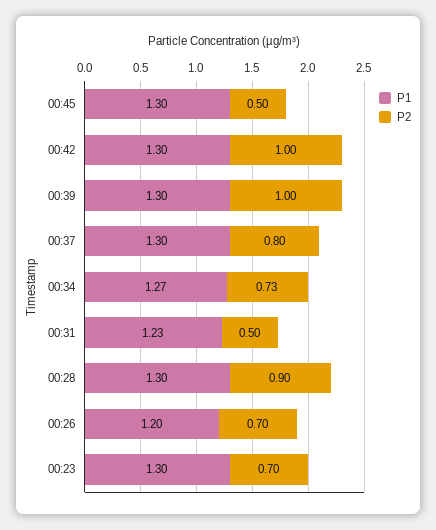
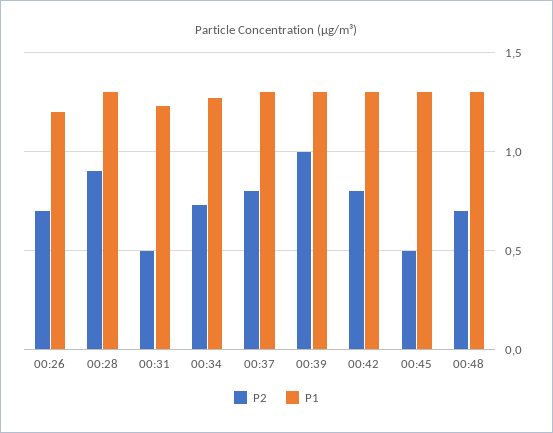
P2, 00:42: 1 -> 0.8
P1, 00:23: 1.3 -> none
P2, 00:23: 0.7 -> none
P2, 00:48: none -> 0.7
P1, 00:48: none -> 1.3

